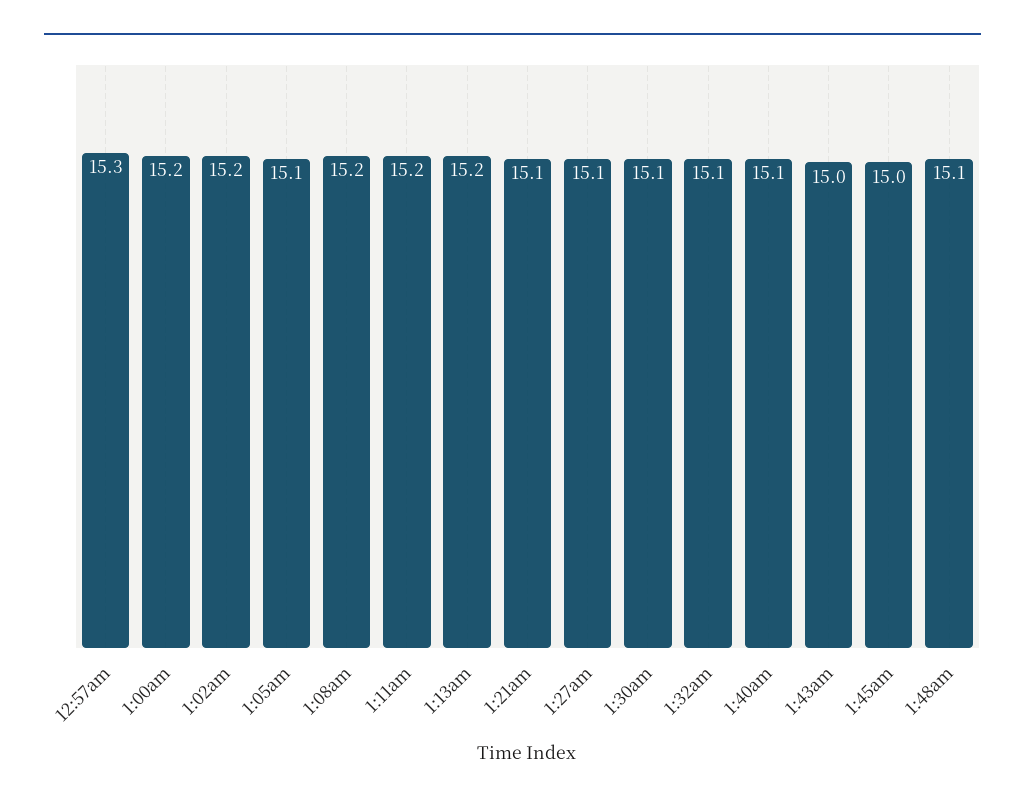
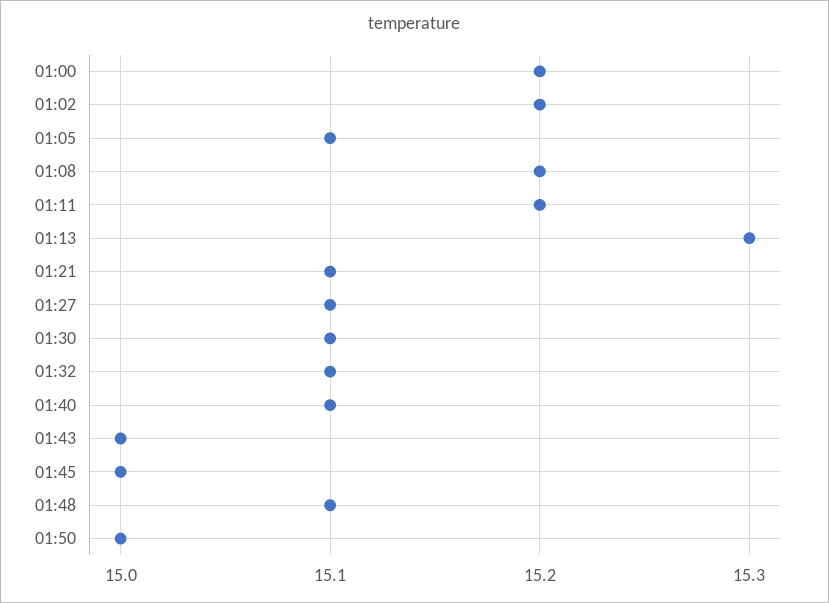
12:57am: 15.3 -> none
1:13am: 15.2 -> 15.3
01:50: none -> 15

